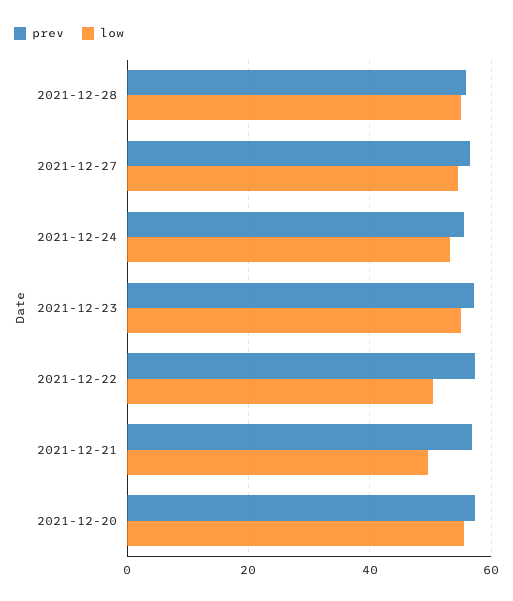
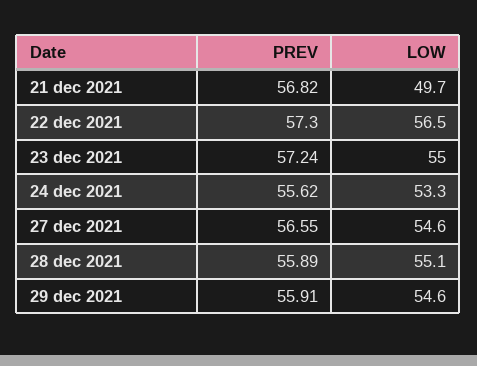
low, 2021-12-22: 50 -> 56.5
prev, 2021-12-20: 58 -> none
low, 2021-12-20: 56 -> none
prev, 29 dec 2021: none -> 55.91
low, 29 dec 2021: none -> 54.6

